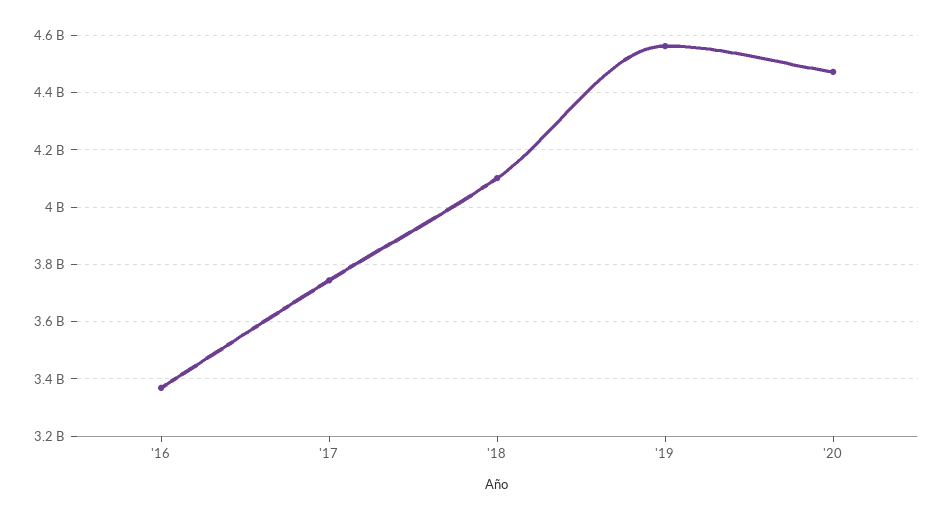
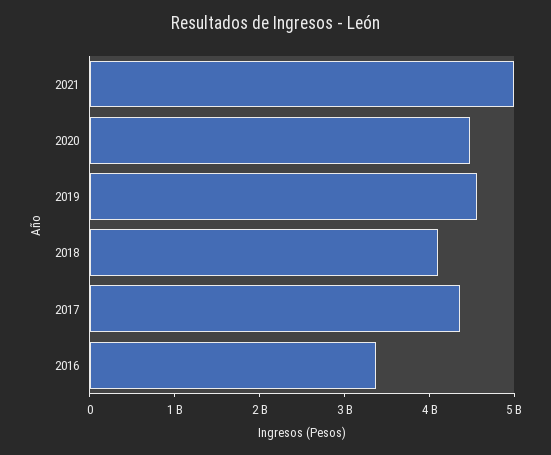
'17: 3750000000 -> 4400000000
2021: none -> 5000000000

